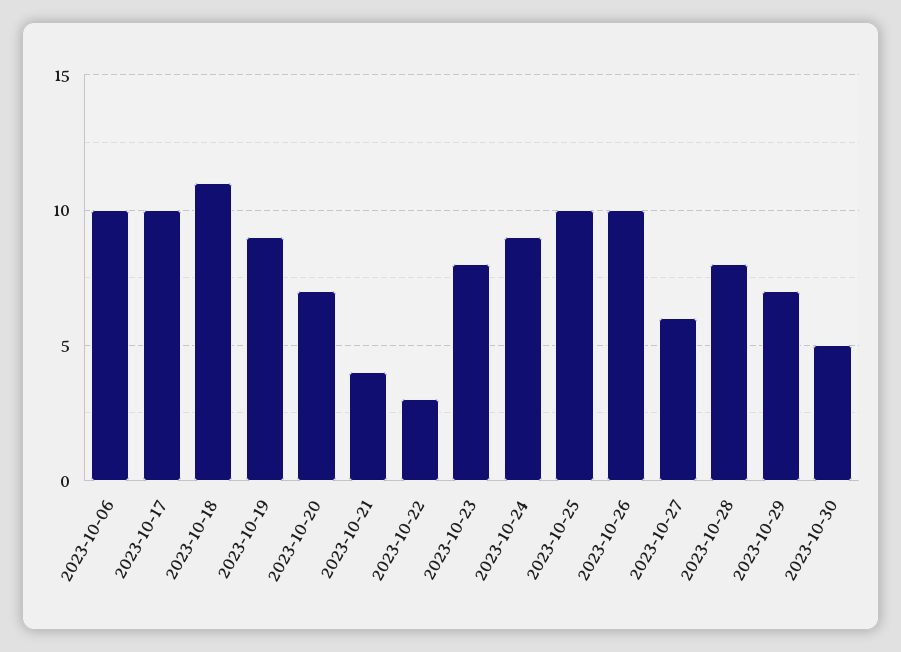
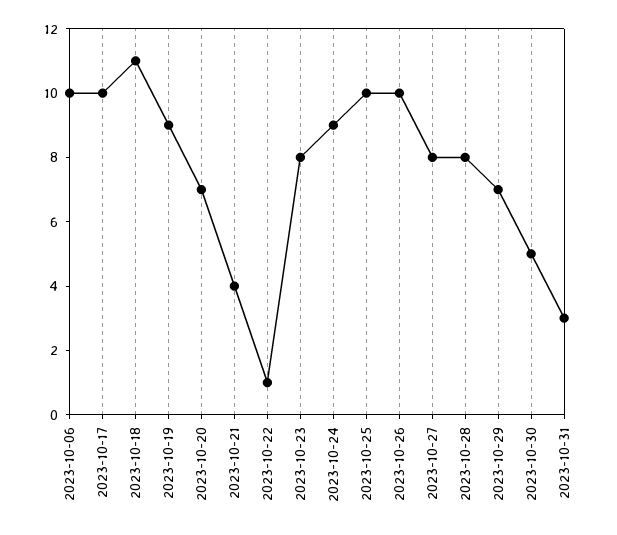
2023-10-22: 3 -> 1
2023-10-27: 6 -> 8
2023-10-31: none -> 3

